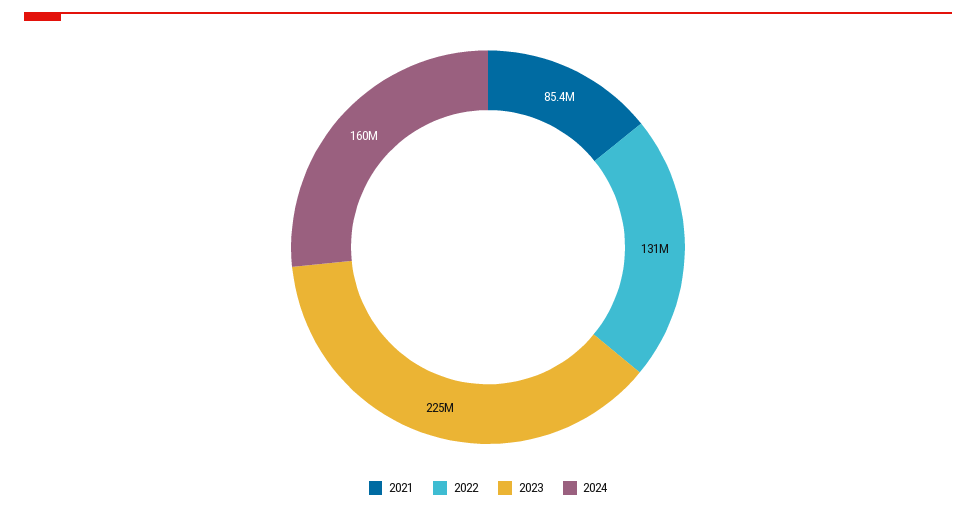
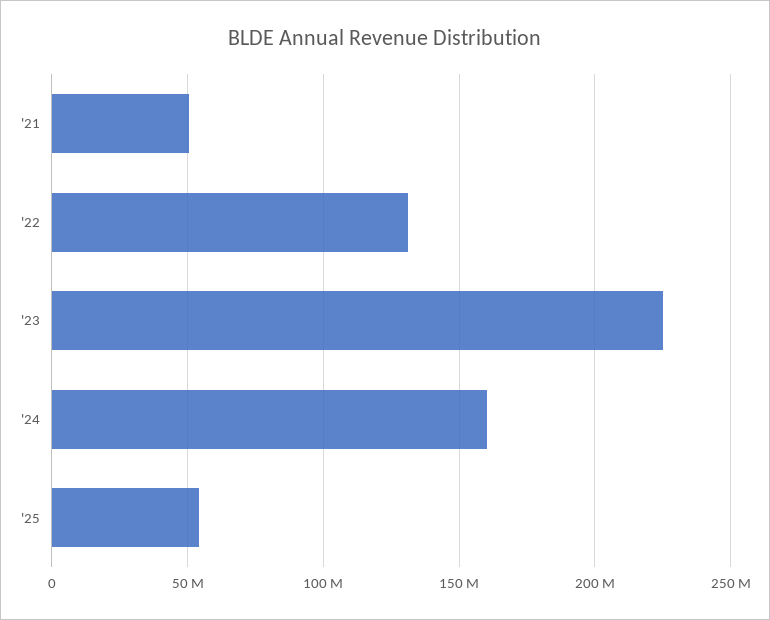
2021: 85400000 -> 50000000
'25: none -> 55000000

